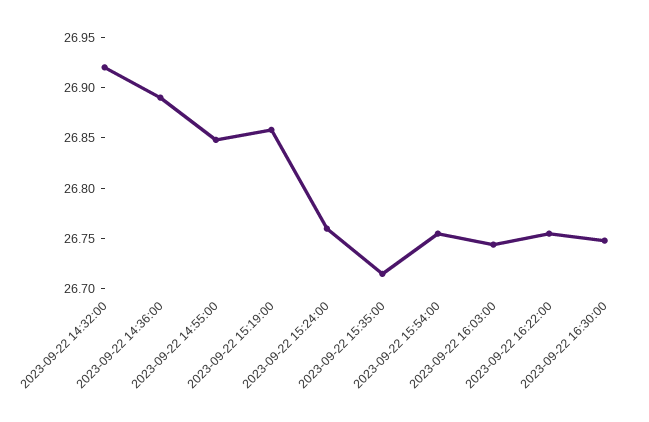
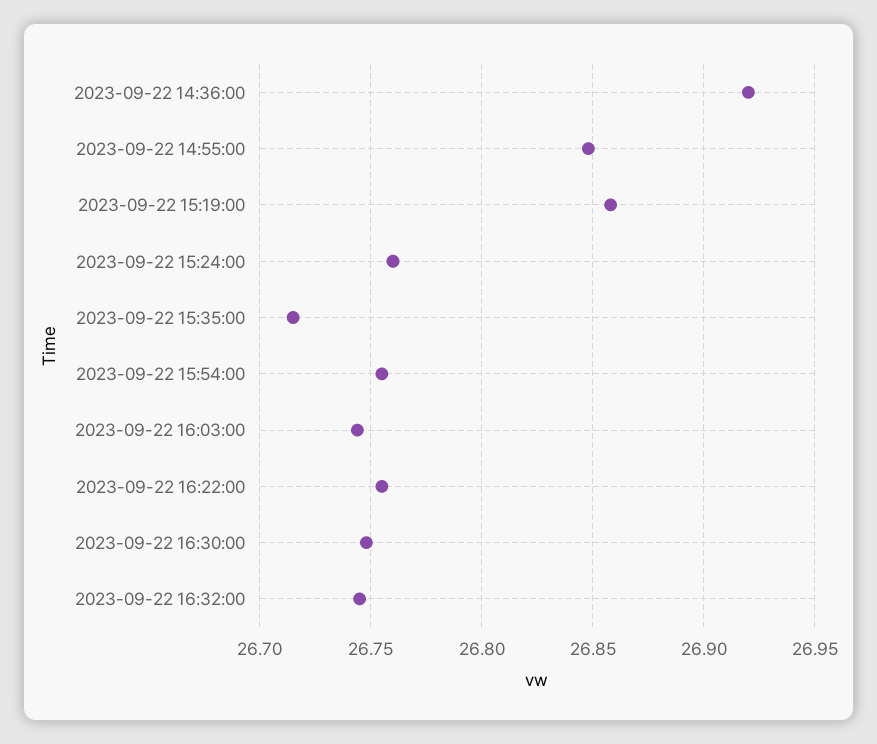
2023-09-22 14:32:00: 26.92 -> none
2023-09-22 14:36:00: 26.89 -> 26.92
2023-09-22 16:32:00: none -> 26.745

